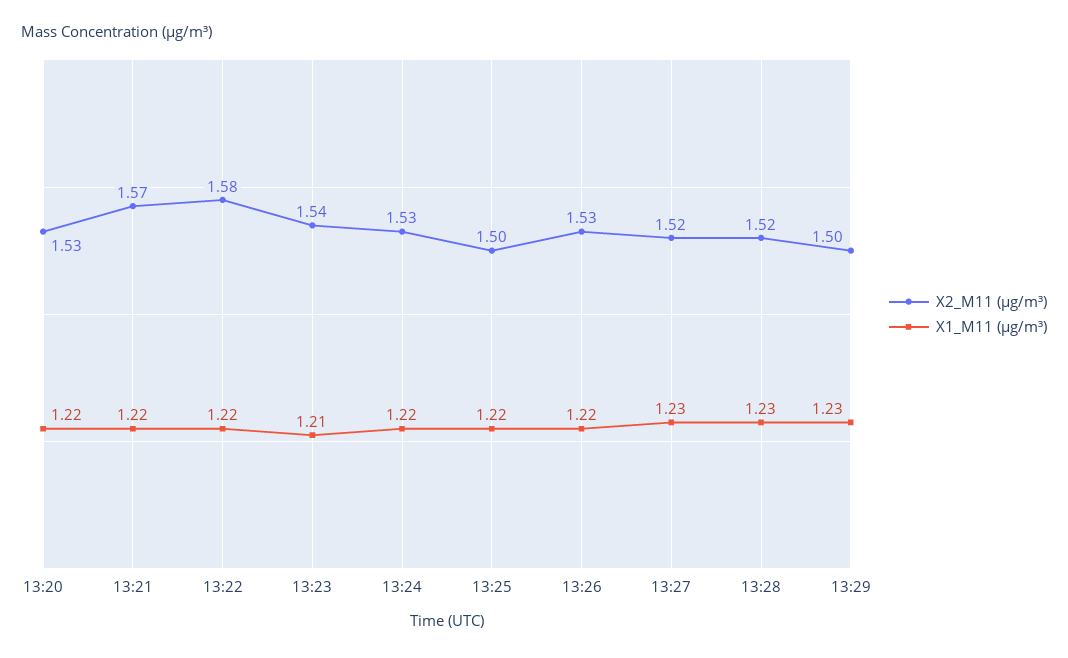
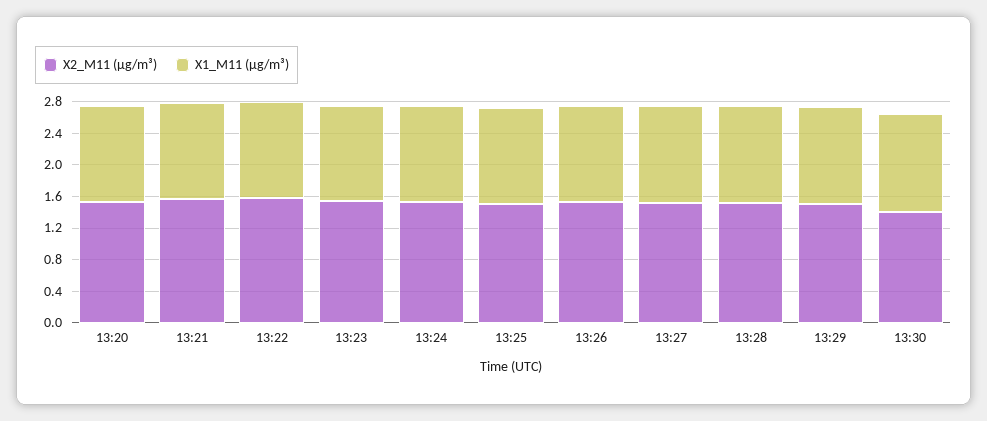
X2_M11 (μg/m³), 13:30: none -> 1.4
X1_M11 (μg/m³), 13:30: none -> 1.2

